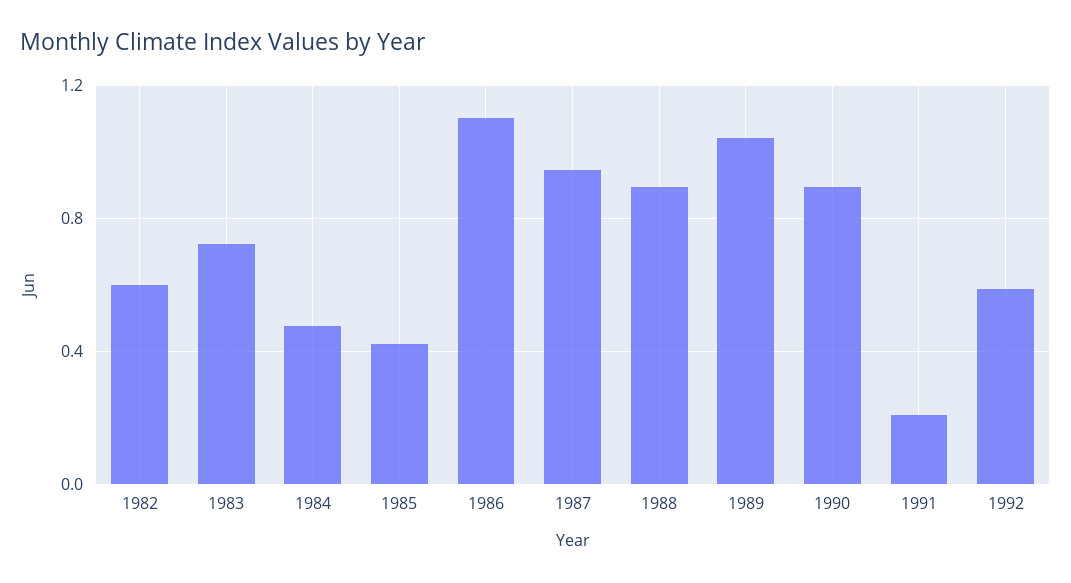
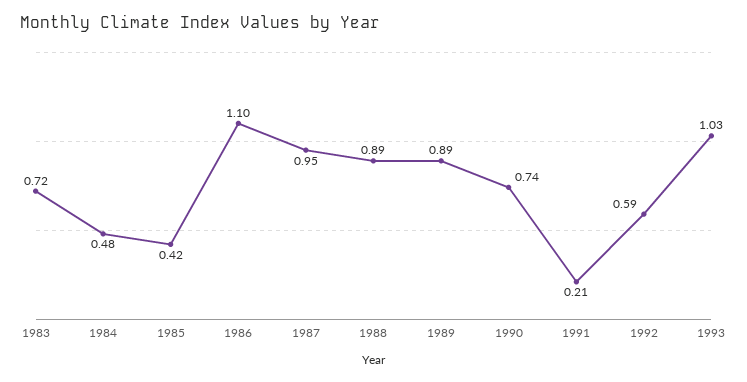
1982: 0.6 -> none
1989: 1.05 -> 0.89
1990: 0.9 -> 0.74
1993: none -> 1.03

